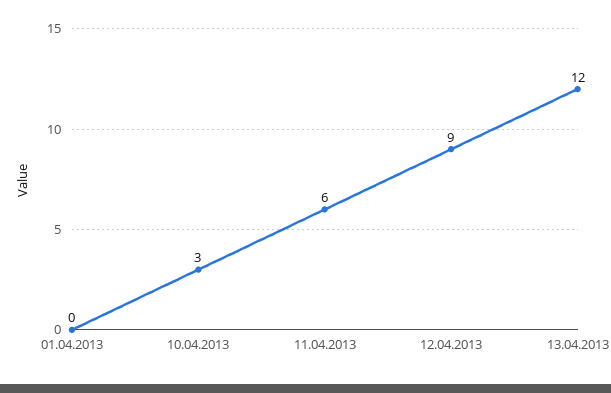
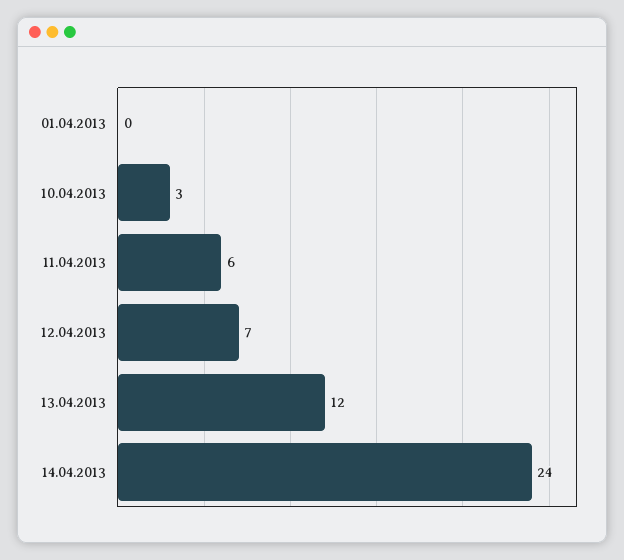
12.04.2013: 9 -> 7
14.04.2013: none -> 24

